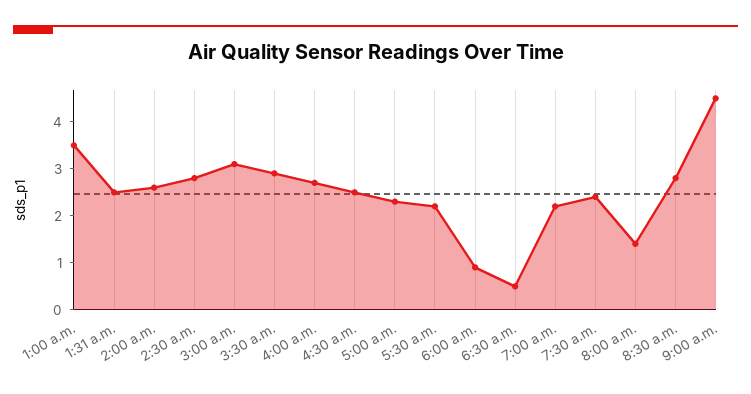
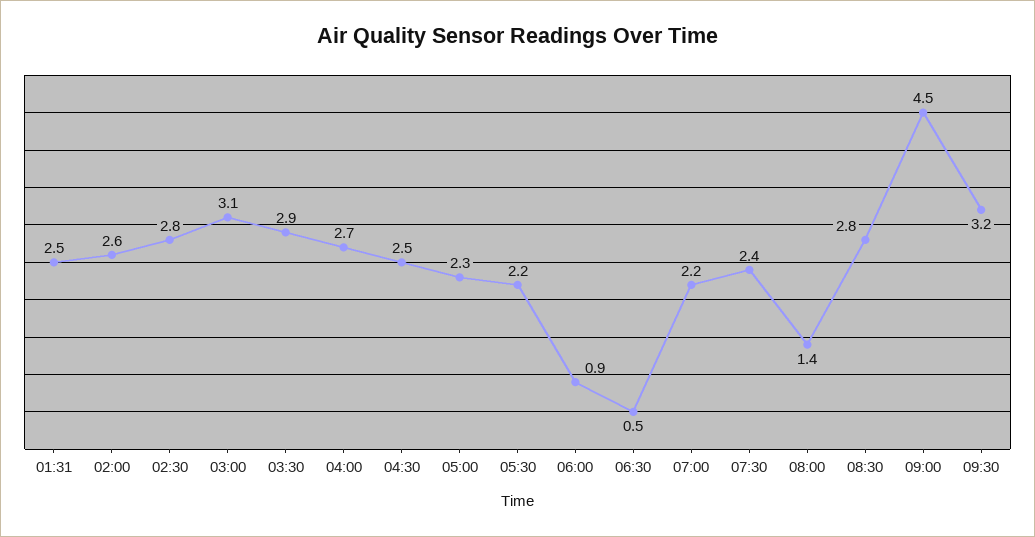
1:00 a.m.: 3.5 -> none
09:30: none -> 3.2

